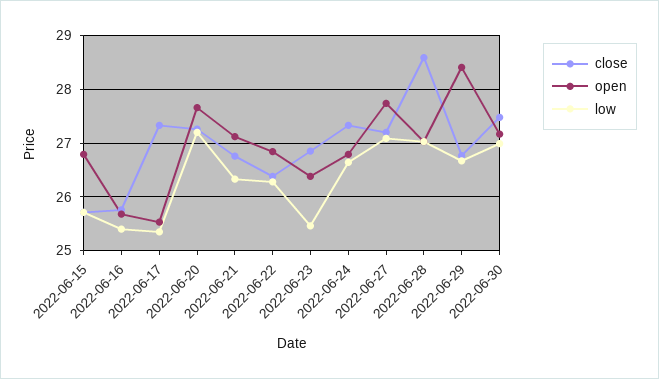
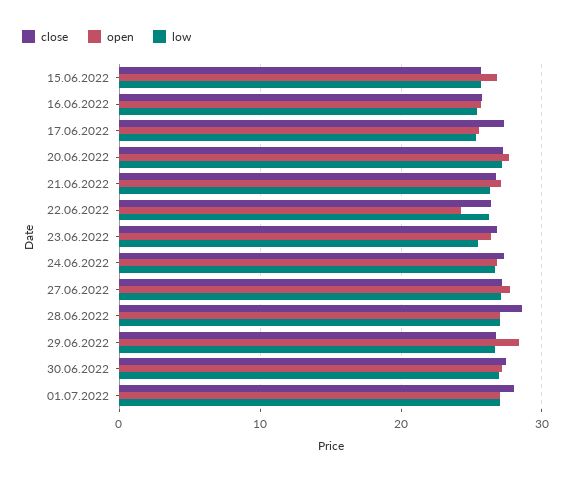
open, 2022-06-22: 26.8 -> 24
close, 01.07.2022: none -> 28
open, 01.07.2022: none -> 27
low, 01.07.2022: none -> 27

